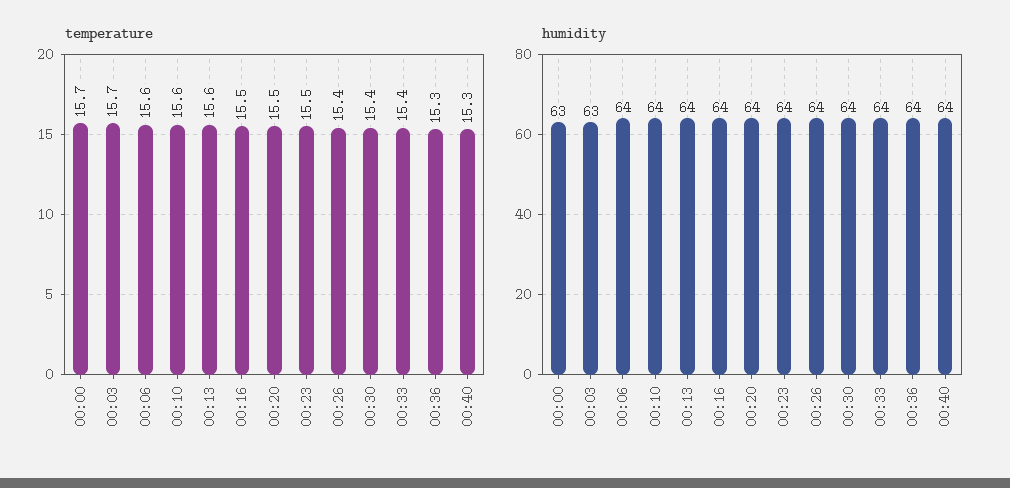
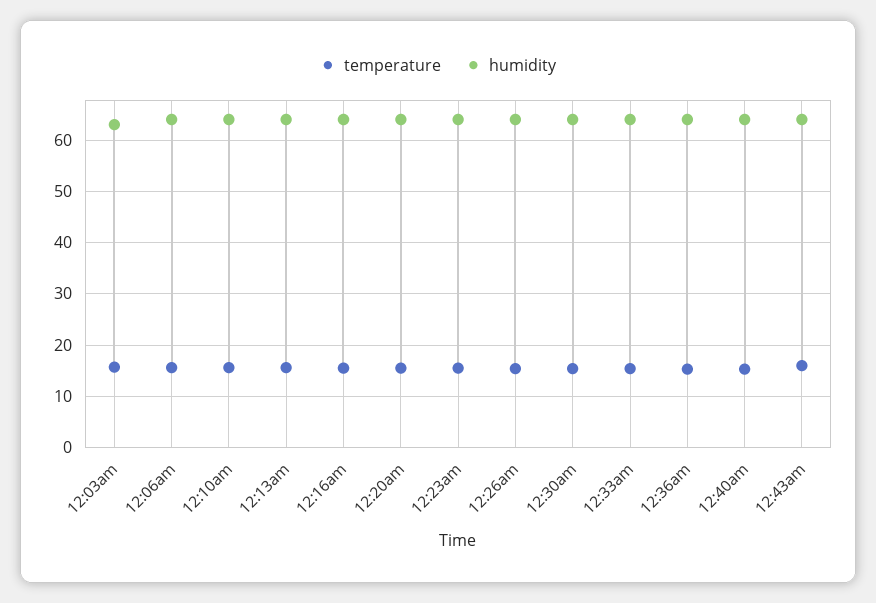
temperature, 00:00: 15.7 -> none
humidity, 00:00: 63 -> none
temperature, 12:43am: none -> 16
humidity, 12:43am: none -> 64

